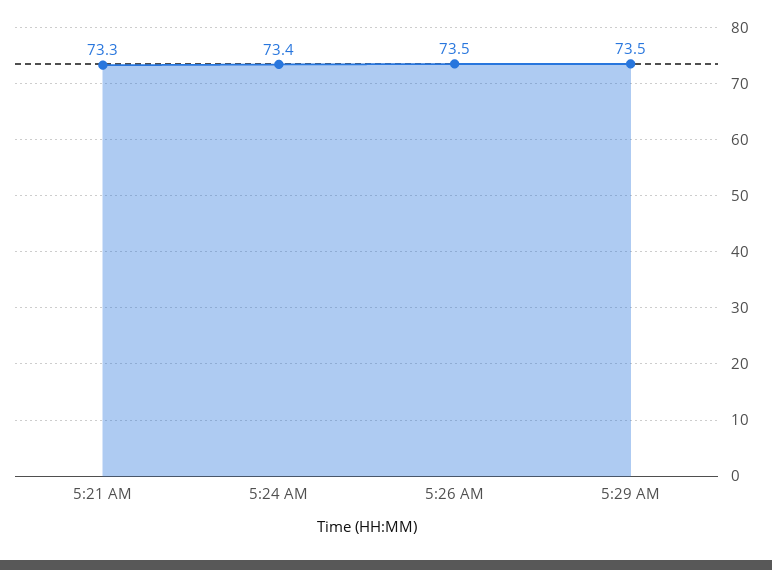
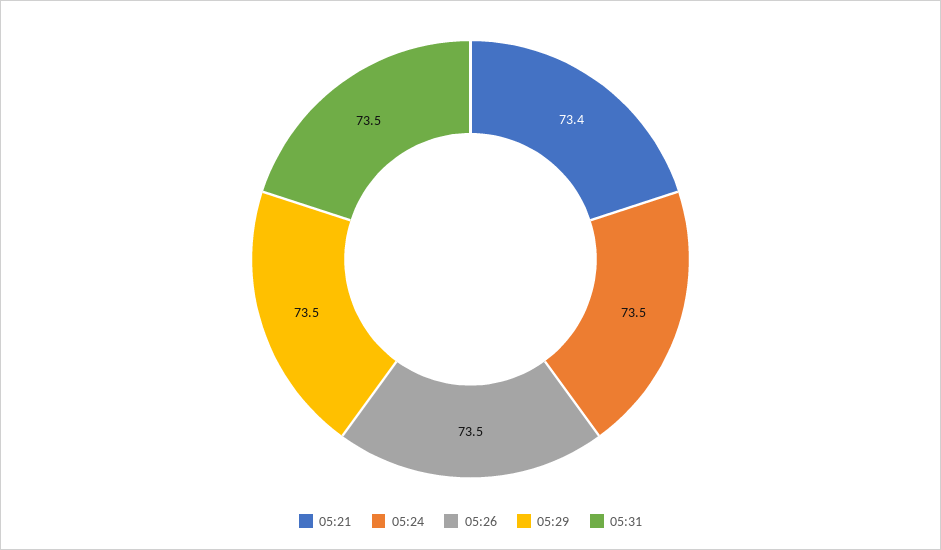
5:21 AM: 73.3 -> 73.4
5:24 AM: 73.4 -> 73.5
05:31: none -> 73.5

